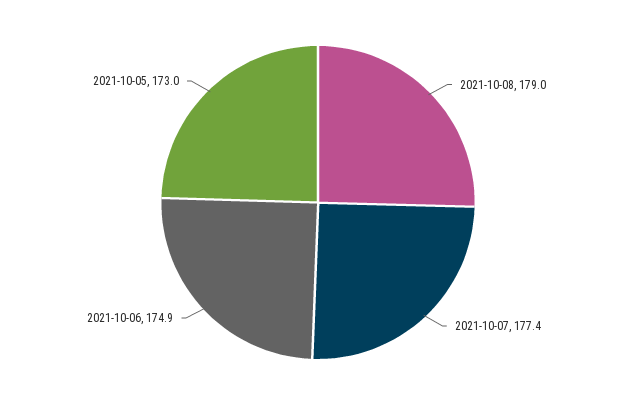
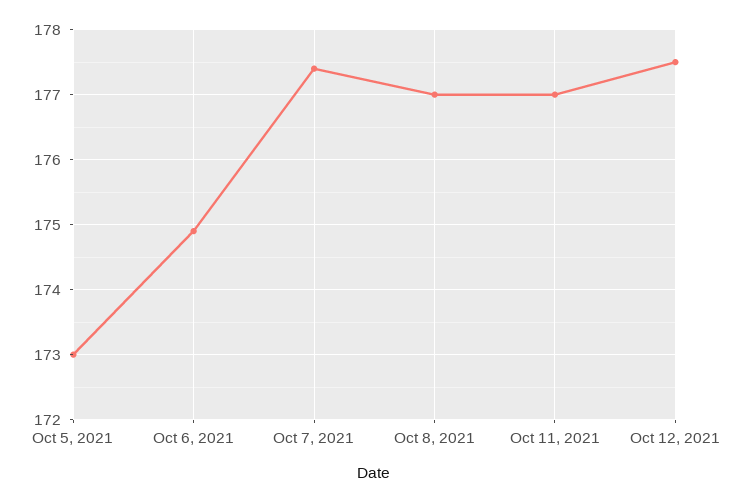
2021-10-08: 179 -> 177
Oct 11, 2021: none -> 177
Oct 12, 2021: none -> 177.5

